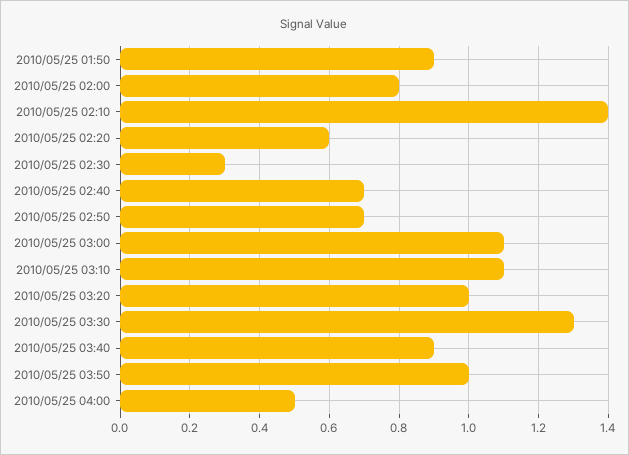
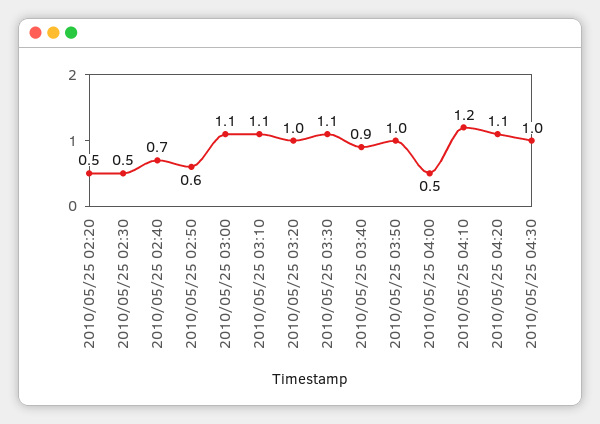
2010/05/25 01:50: 0.9 -> none
2010/05/25 02:00: 0.8 -> none
2010/05/25 02:10: 1.4 -> none
2010/05/25 02:20: 0.6 -> 0.5
2010/05/25 02:30: 0.3 -> 0.5
2010/05/25 02:50: 0.7 -> 0.6
2010/05/25 03:30: 1.3 -> 1.1
2010/05/25 04:10: none -> 1.2
2010/05/25 04:20: none -> 1.1
2010/05/25 04:30: none -> 1

